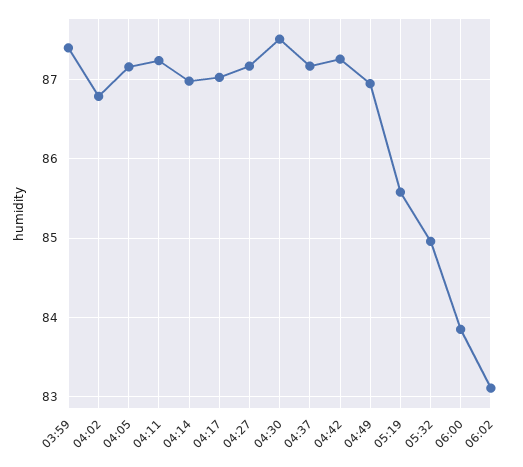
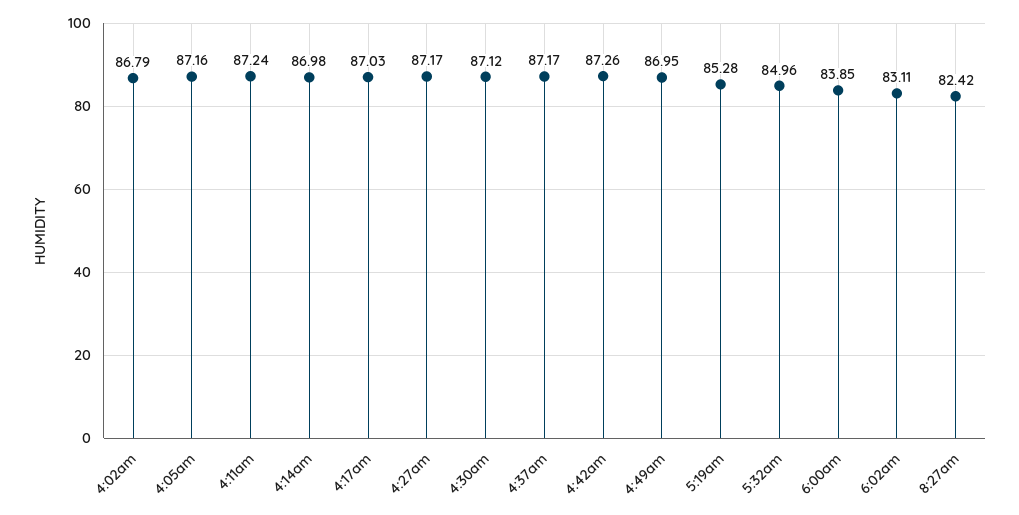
03:59: 87.4 -> none
04:30: 87.5 -> 87.12
05:19: 85.6 -> 85.28
8:27am: none -> 82.42

